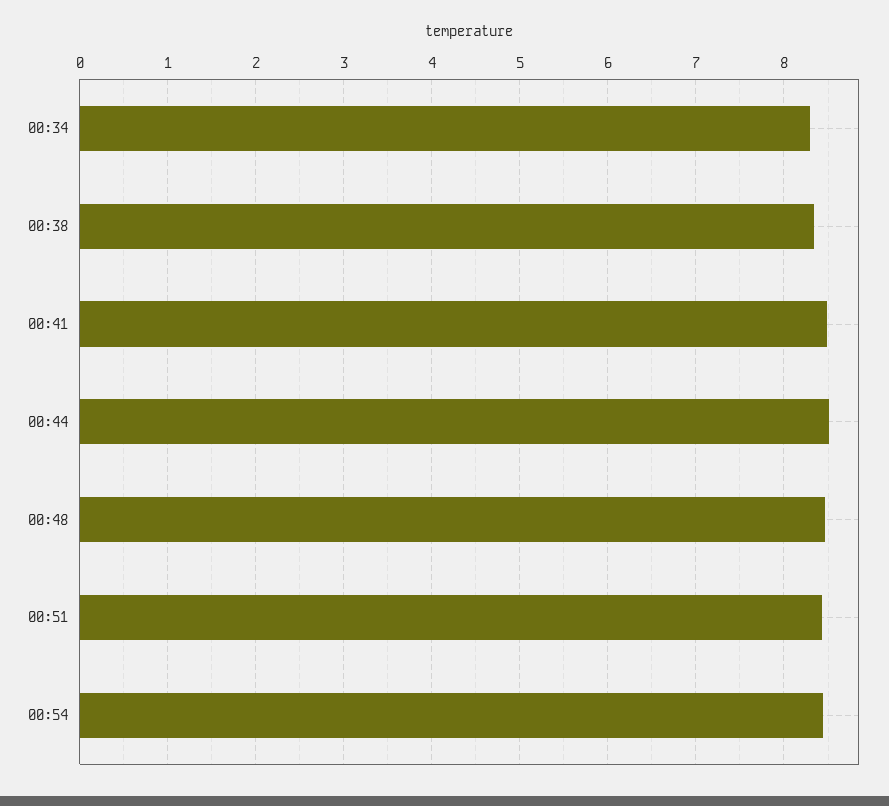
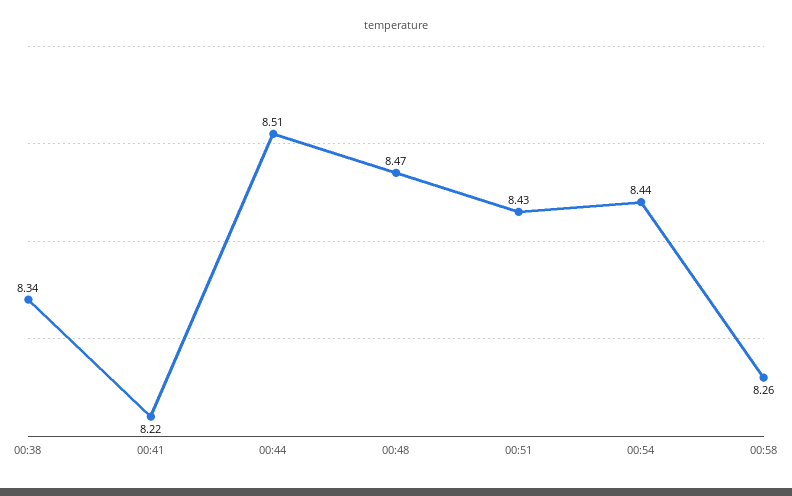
00:34: 8.3 -> none
00:41: 8.5 -> 8.22
00:58: none -> 8.26

